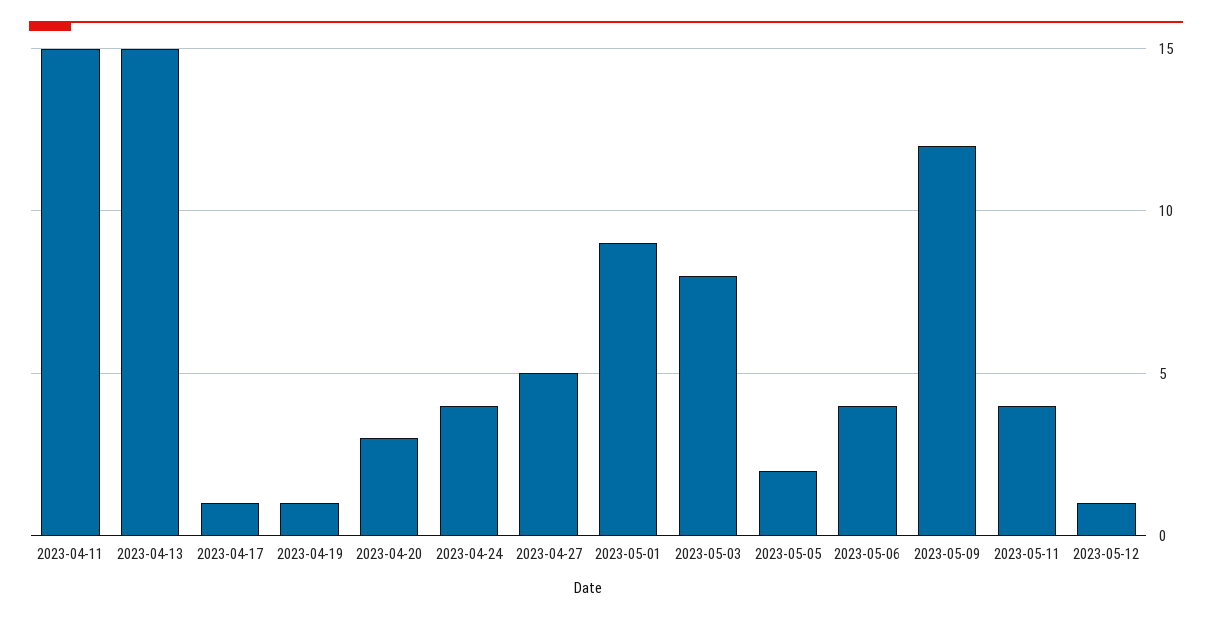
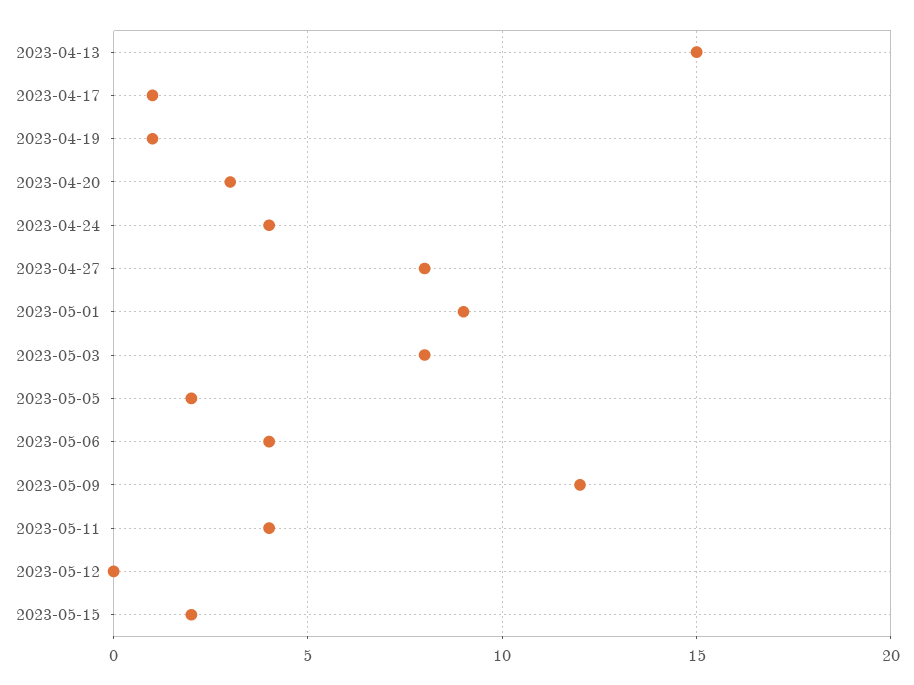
2023-04-11: 15 -> none
2023-04-27: 5 -> 8
2023-05-12: 1 -> 0
2023-05-15: none -> 2

